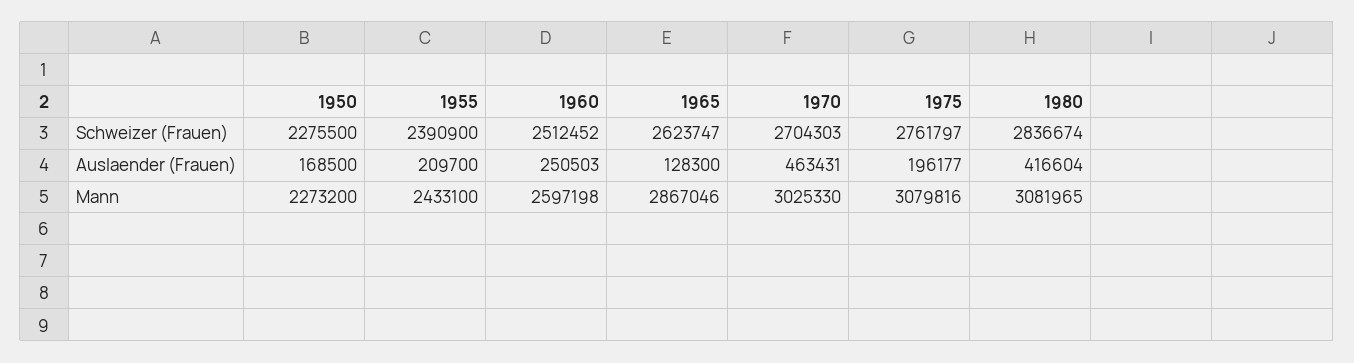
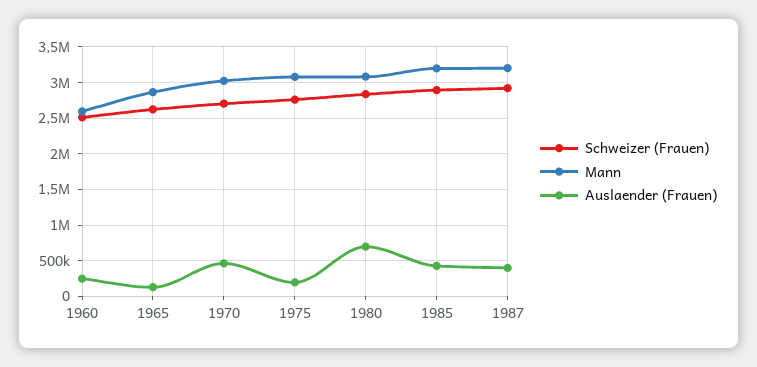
Schweizer (Frauen), 1950: 2275500 -> none
Schweizer (Frauen), 1955: 2390900 -> none
Auslaender (Frauen), 1950: 168500 -> none
Auslaender (Frauen), 1955: 209700 -> none
Auslaender (Frauen), 1980: 416604 -> 700000
Mann, 1950: 2273200 -> none
Mann, 1955: 2433100 -> none
Schweizer (Frauen), 1985: none -> 2900000
Mann, 1985: none -> 3200000
Auslaender (Frauen), 1985: none -> 400000
Schweizer (Frauen), 1987: none -> 2900000
Mann, 1987: none -> 3200000
Auslaender (Frauen), 1987: none -> 400000

